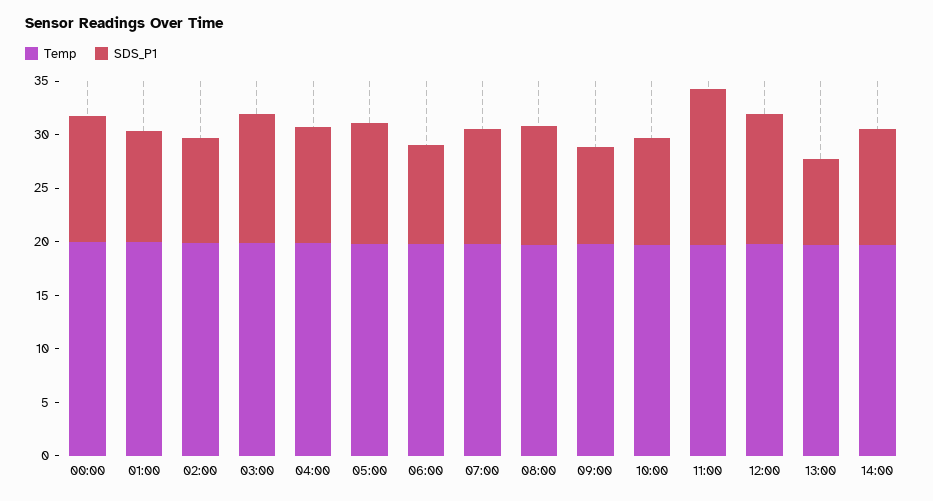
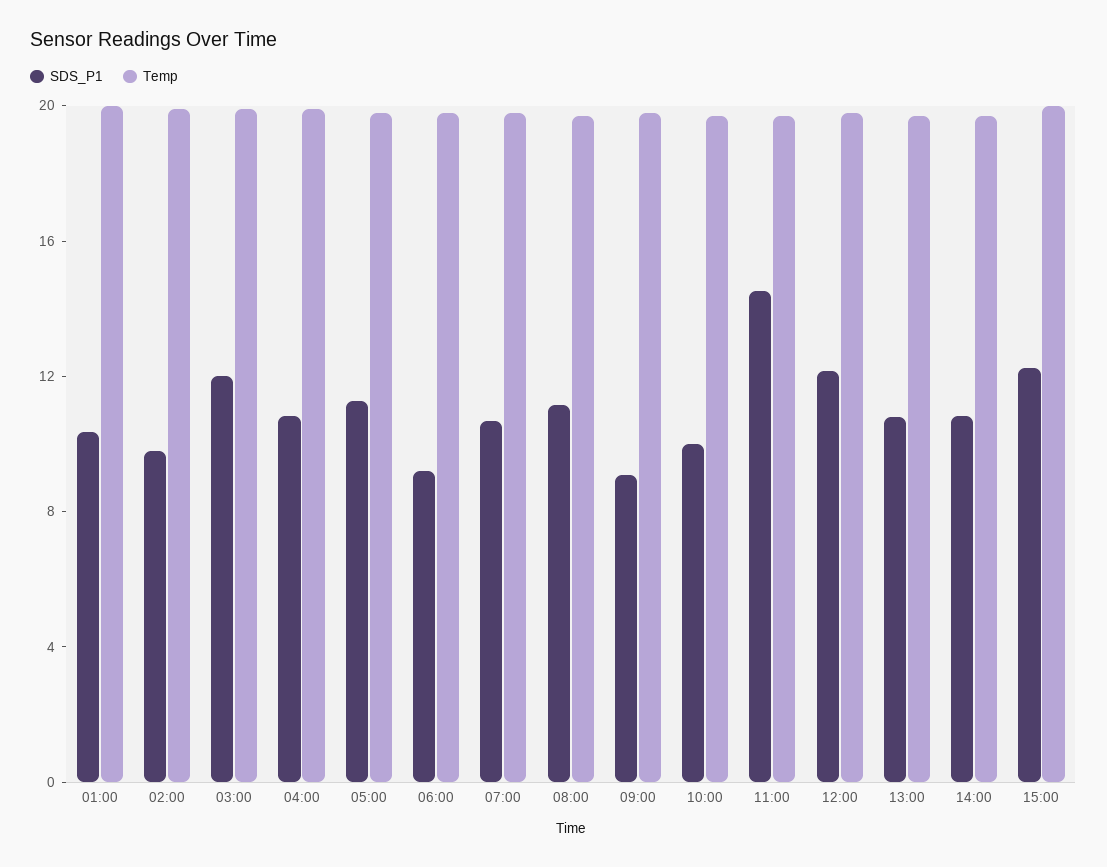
Temp, 00:00: 20 -> none
SDS_P1, 00:00: 12 -> none
SDS_P1, 13:00: 8 -> 11
SDS_P1, 15:00: none -> 12
Temp, 15:00: none -> 20

